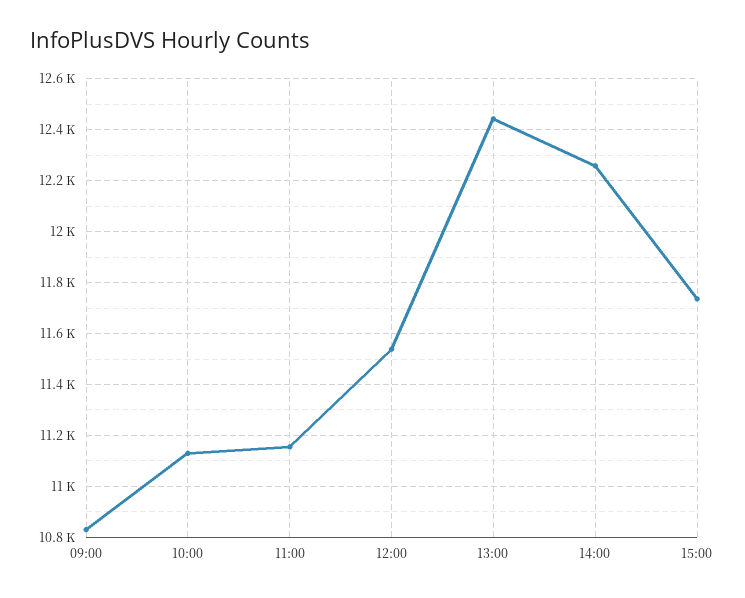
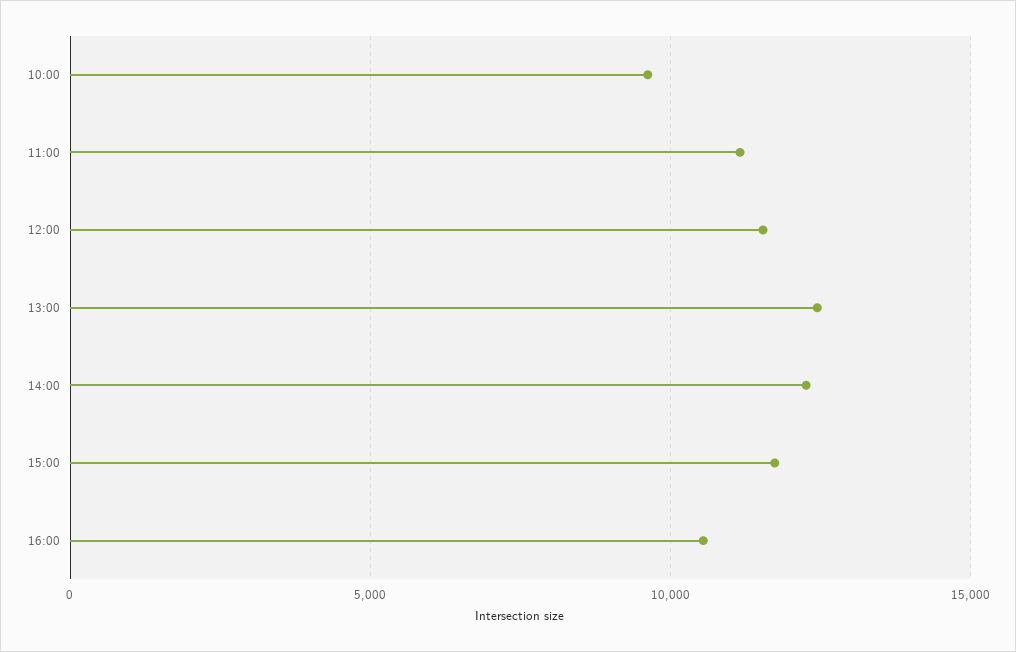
09:00: 10825 -> none
10:00: 11125 -> 9500
16:00: none -> 10500

